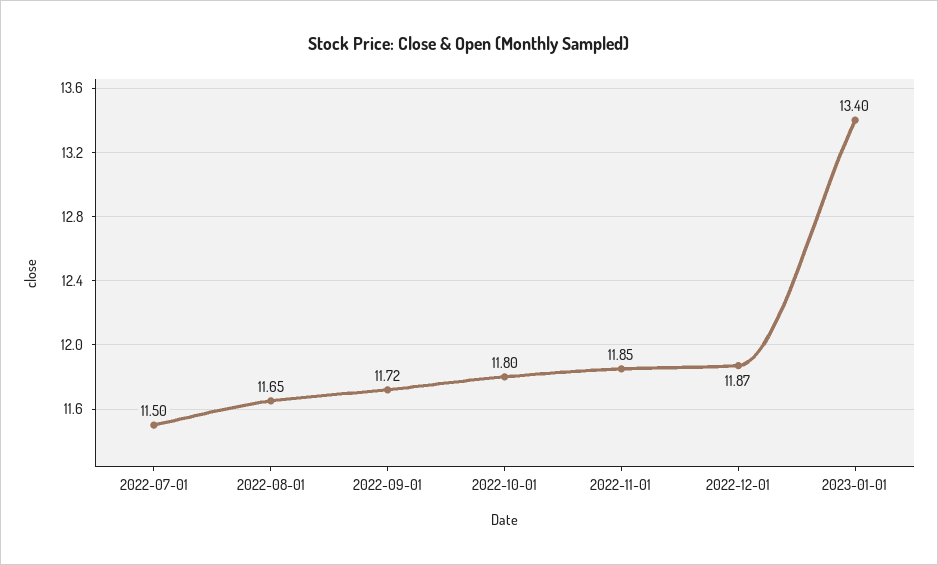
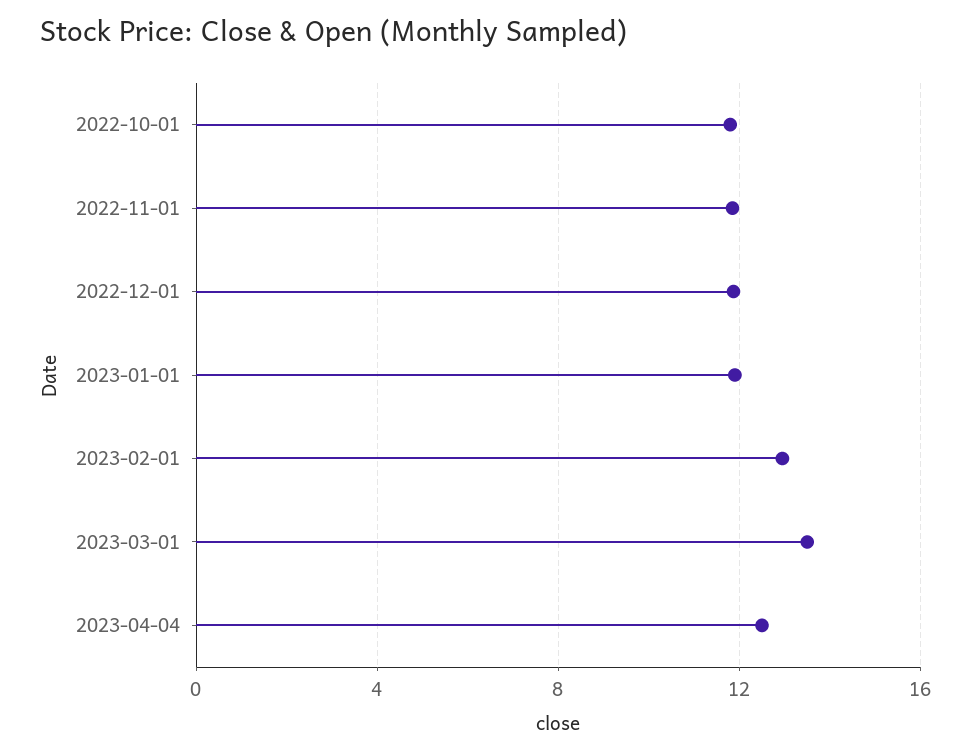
2022-07-01: 11.5 -> none
2022-08-01: 11.65 -> none
2022-09-01: 11.72 -> none
2023-01-01: 13.4 -> 12
2023-02-01: none -> 13
2023-03-01: none -> 13.5
2023-04-04: none -> 12.5

